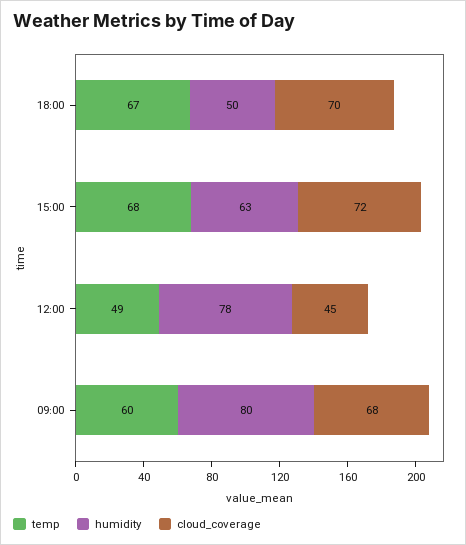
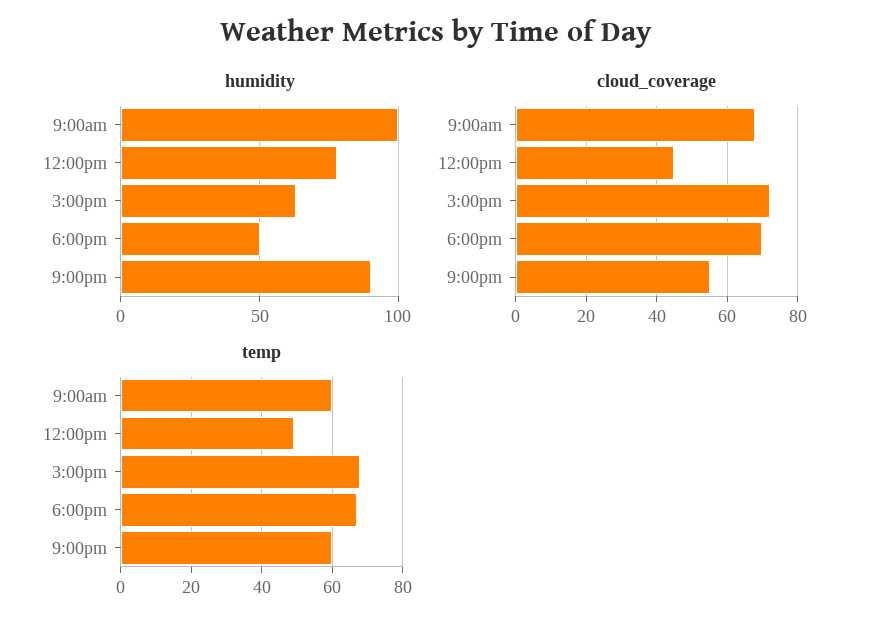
humidity, 09:00: 80 -> 100
humidity, 9:00pm: none -> 90
cloud_coverage, 9:00pm: none -> 55
temp, 9:00pm: none -> 60

